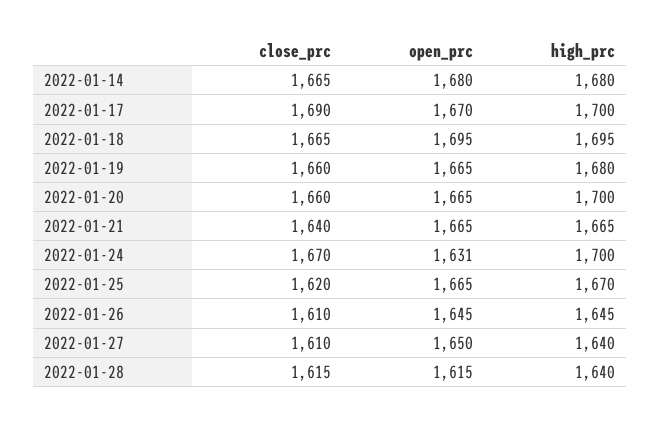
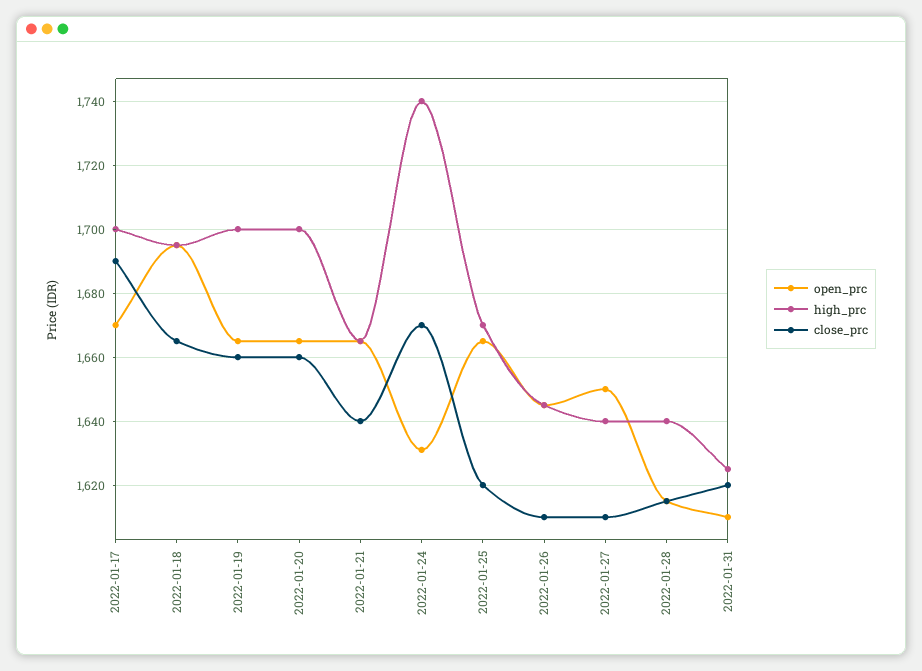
close_prc, 2022-01-14: 1665 -> none
open_prc, 2022-01-14: 1680 -> none
high_prc, 2022-01-14: 1680 -> none
high_prc, 2022-01-19: 1680 -> 1700
high_prc, 2022-01-24: 1700 -> 1740
open_prc, 2022-01-31: none -> 1610
high_prc, 2022-01-31: none -> 1625
close_prc, 2022-01-31: none -> 1620

